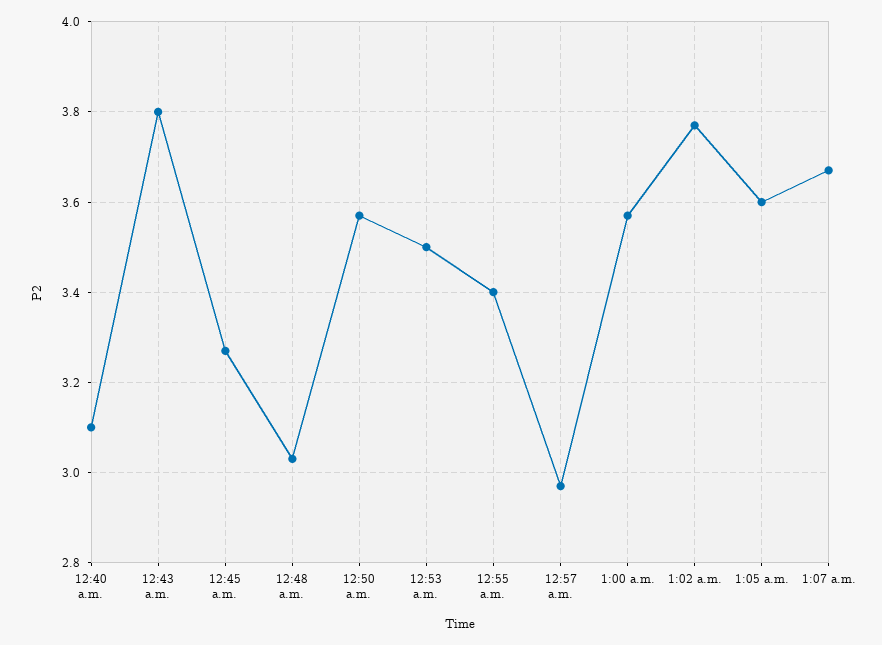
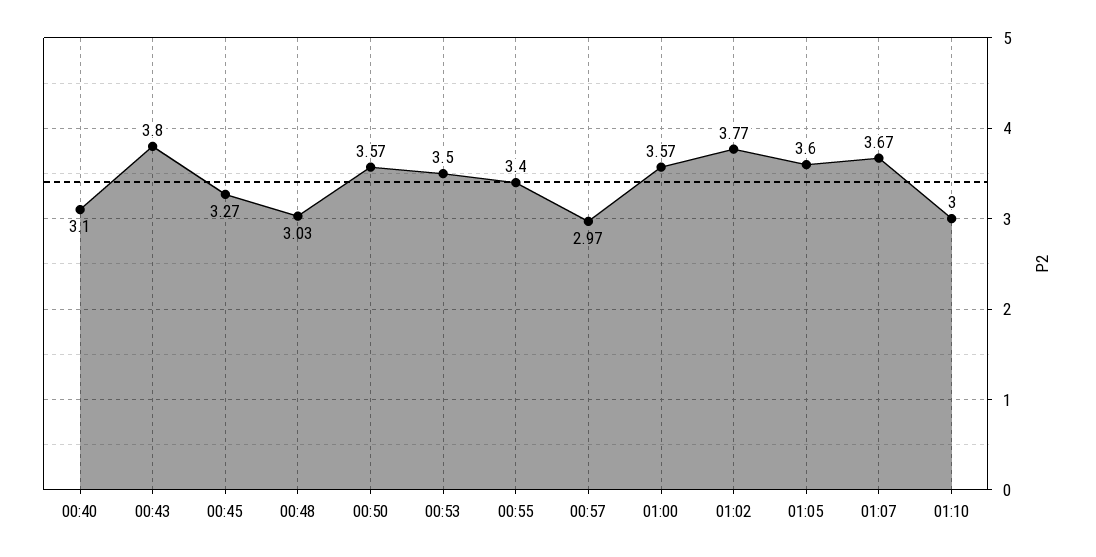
01:10: none -> 3

